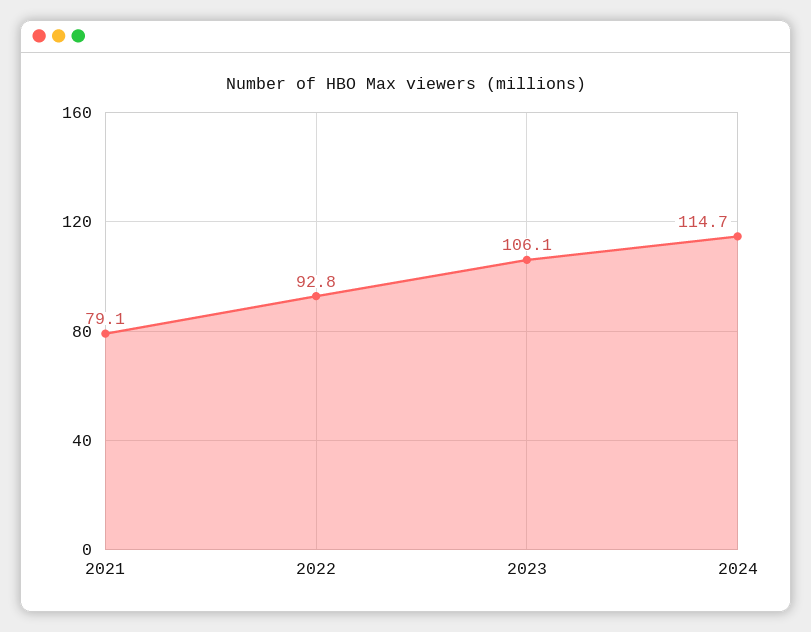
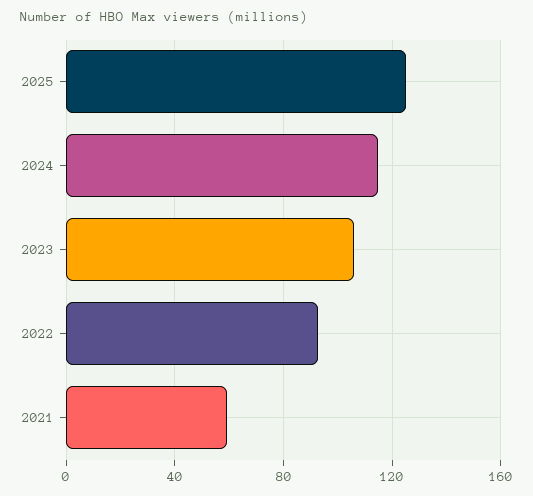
2021: 79.1 -> 60
2025: none -> 125

